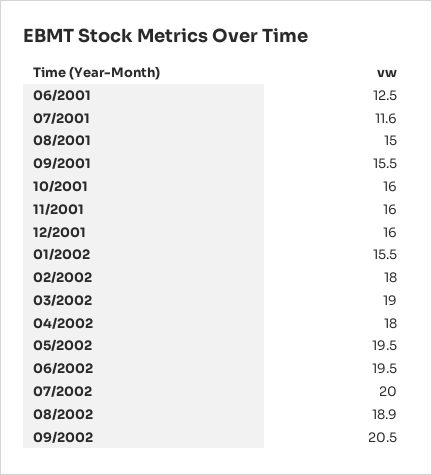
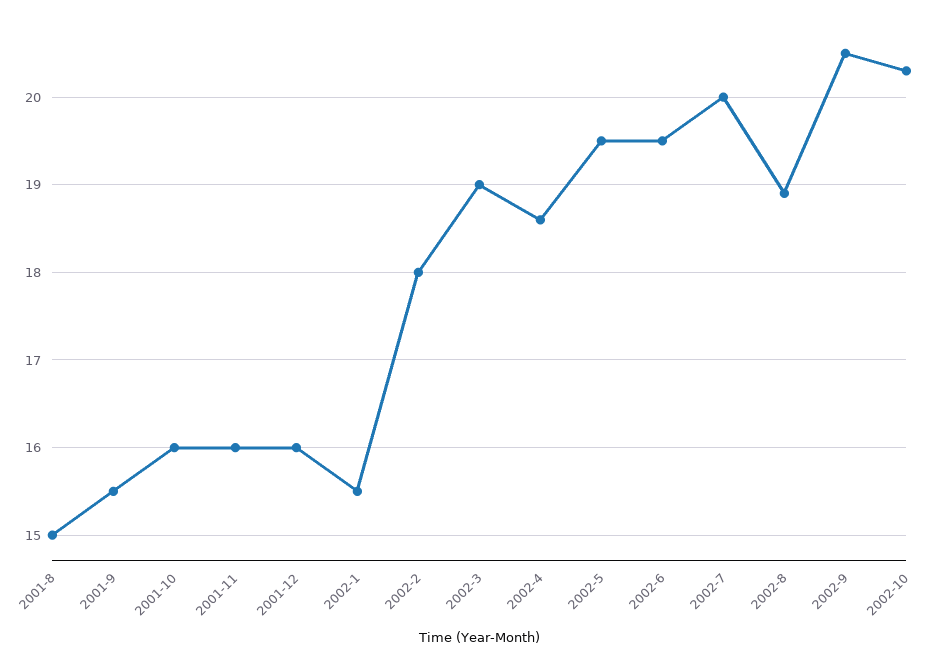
06/2001: 12.5 -> none
07/2001: 11.6 -> none
04/2002: 18 -> 18.6
2002-10: none -> 20.3

